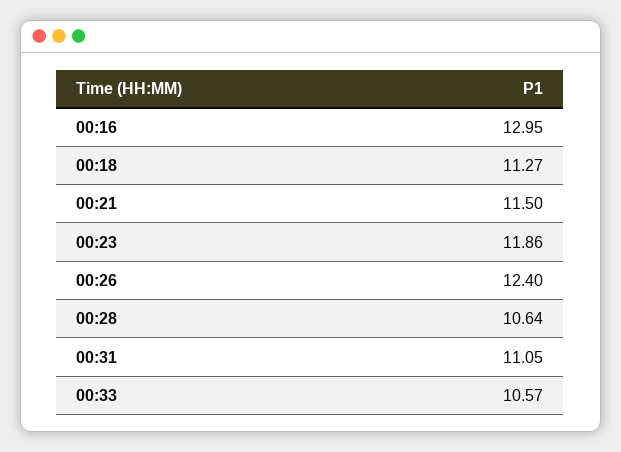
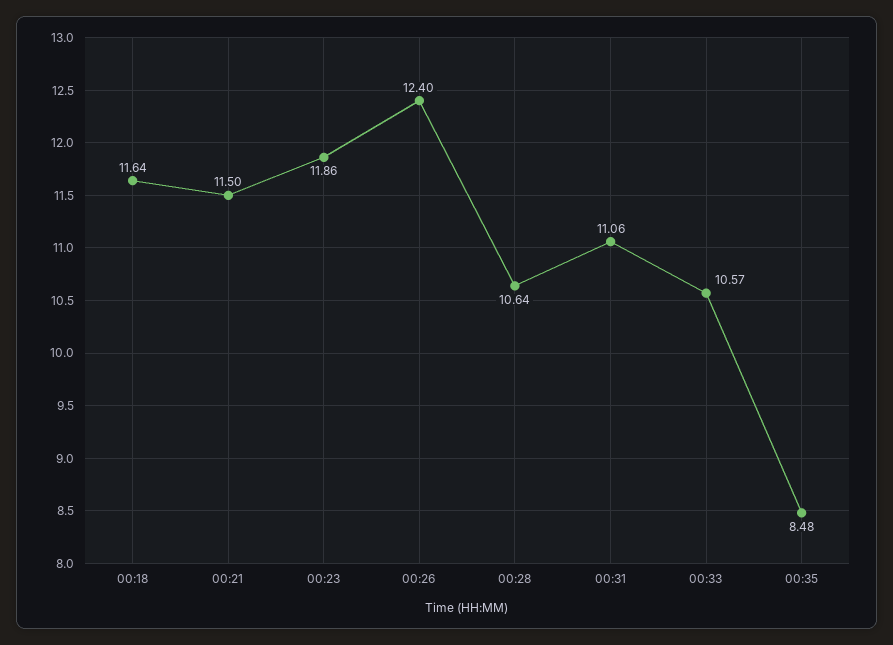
00:16: 12.95 -> none
00:18: 11.27 -> 11.64
00:31: 11.05 -> 11.06
00:35: none -> 8.48

